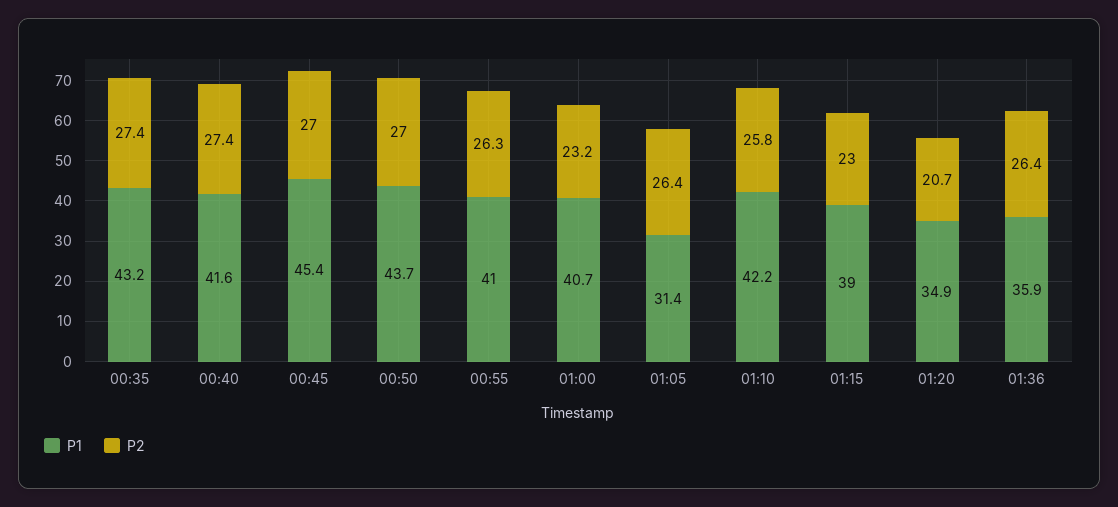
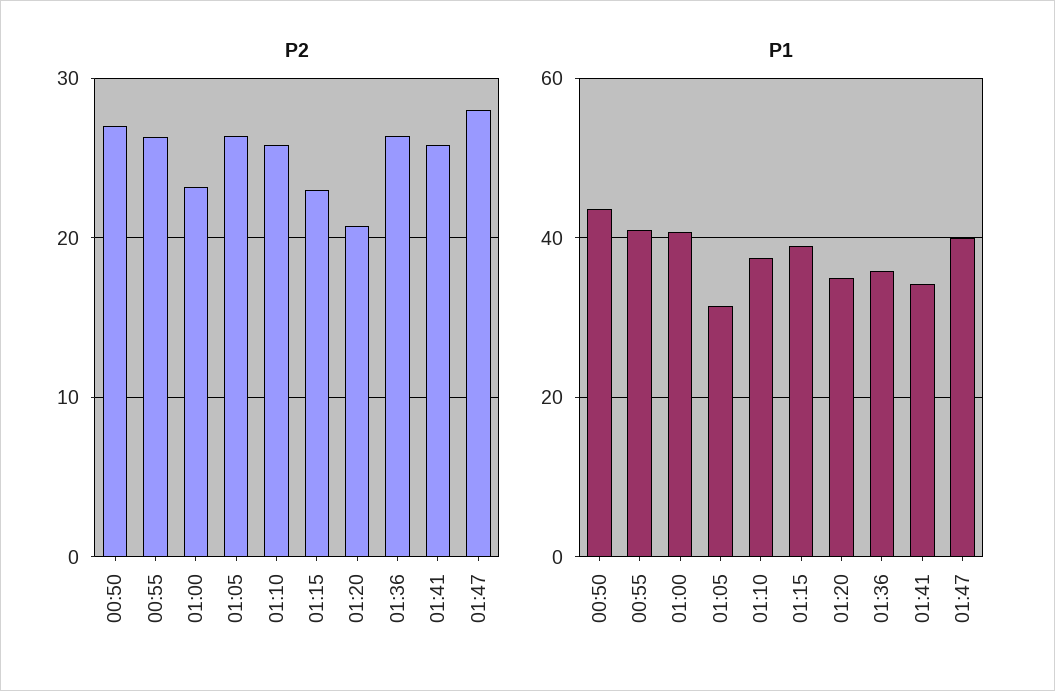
P1, 00:35: 43.2 -> none
P2, 00:35: 27.4 -> none
P1, 00:40: 41.6 -> none
P2, 00:40: 27.4 -> none
P1, 00:45: 45.4 -> none
P2, 00:45: 27 -> none
P1, 01:10: 42.2 -> 38
P2, 01:41: none -> 26
P2, 01:47: none -> 28
P1, 01:41: none -> 34
P1, 01:47: none -> 40

